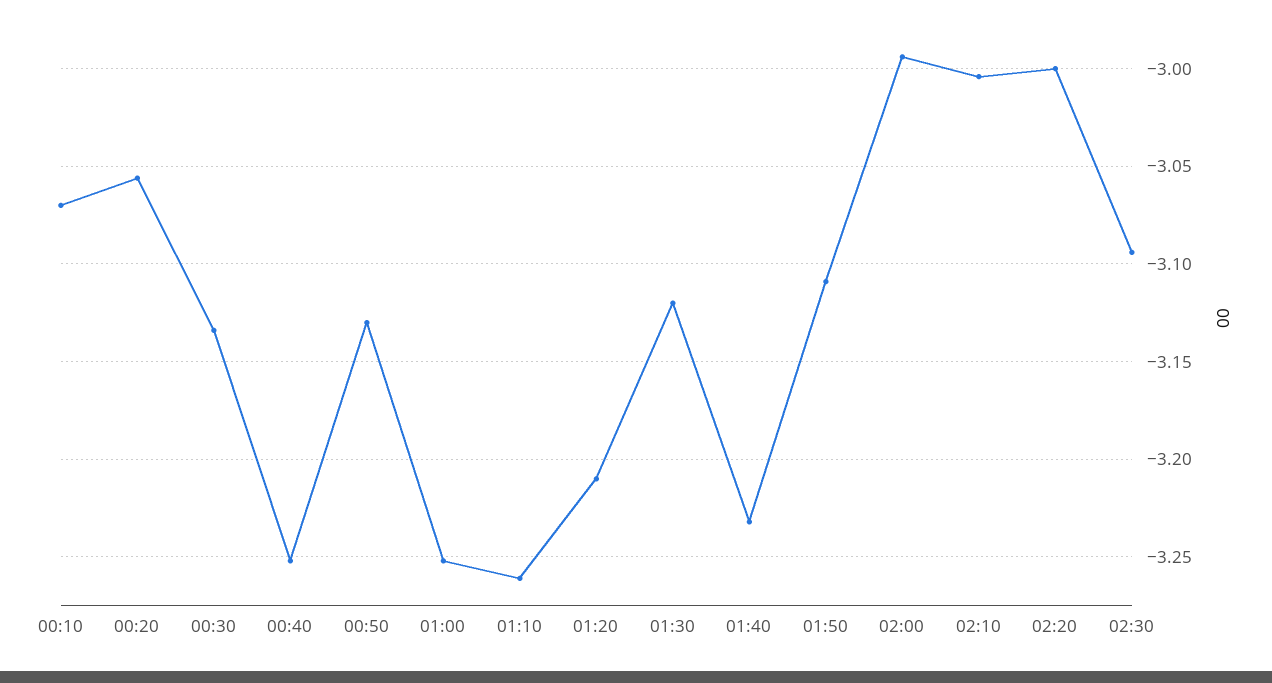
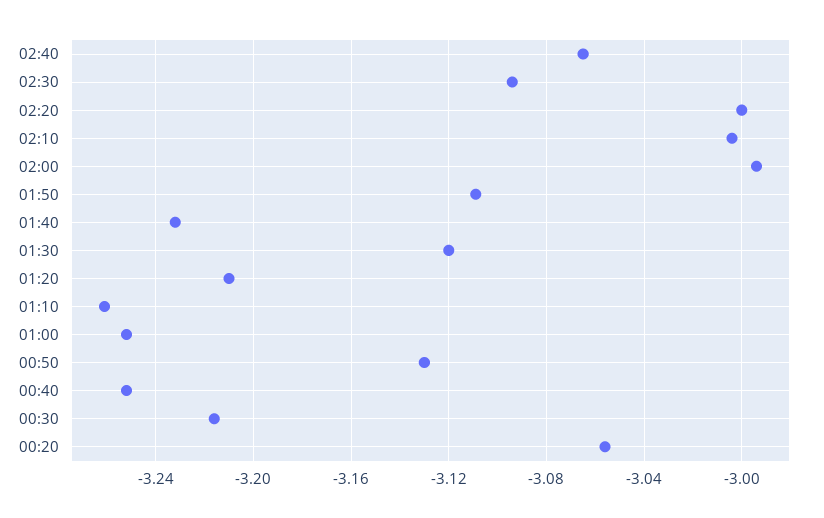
00:10: -3.07 -> none
00:30: -3.135 -> -3.215
02:40: none -> -3.065

